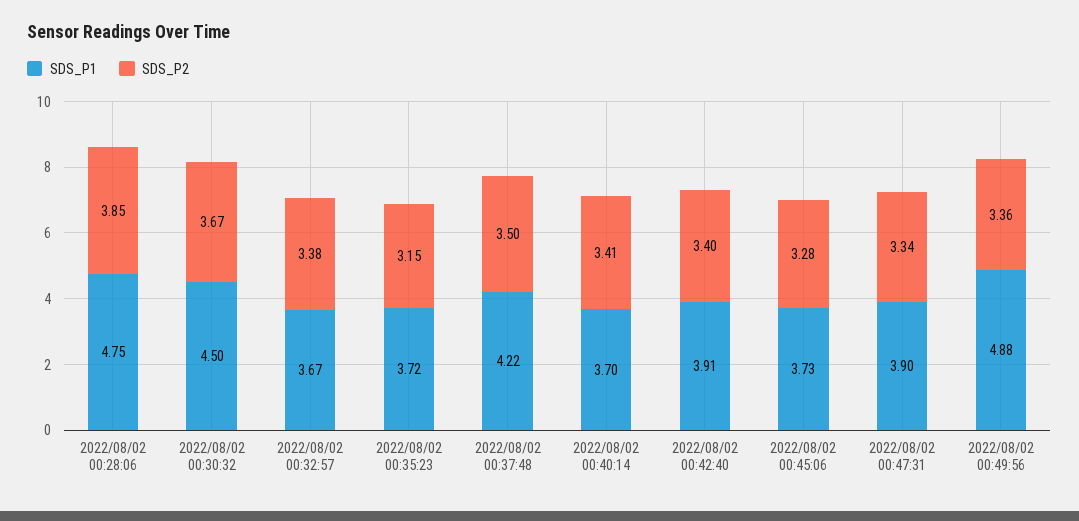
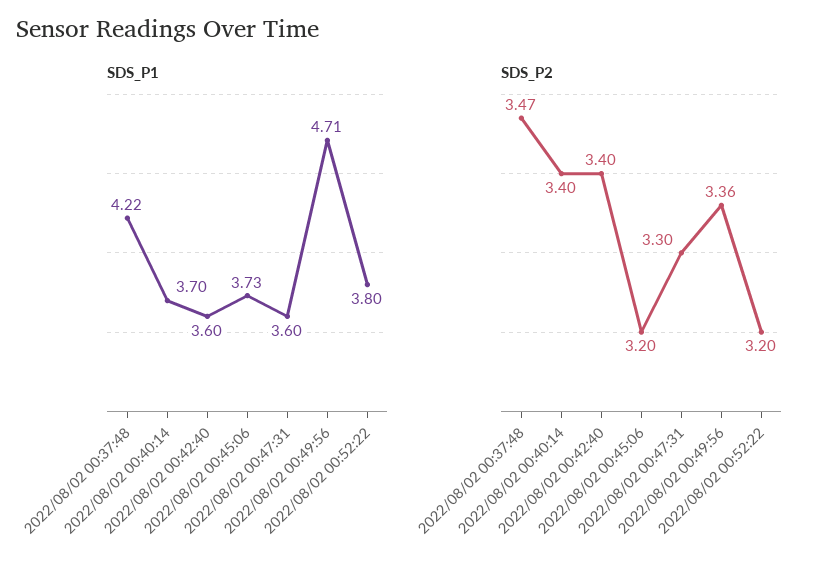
SDS_P1, 2022/08/02 00:28:06: 4.75 -> none
SDS_P2, 2022/08/02 00:28:06: 3.85 -> none
SDS_P1, 2022/08/02 00:30:32: 4.5 -> none
SDS_P2, 2022/08/02 00:30:32: 3.67 -> none
SDS_P1, 2022/08/02 00:32:57: 3.67 -> none
SDS_P2, 2022/08/02 00:32:57: 3.38 -> none
SDS_P1, 2022/08/02 00:35:23: 3.72 -> none
SDS_P2, 2022/08/02 00:35:23: 3.15 -> none
SDS_P2, 2022/08/02 00:37:48: 3.5 -> 3.47
SDS_P2, 2022/08/02 00:40:14: 3.41 -> 3.4
SDS_P1, 2022/08/02 00:42:40: 3.91 -> 3.6
SDS_P2, 2022/08/02 00:45:06: 3.28 -> 3.2
SDS_P1, 2022/08/02 00:47:31: 3.9 -> 3.6
SDS_P2, 2022/08/02 00:47:31: 3.34 -> 3.3
SDS_P1, 2022/08/02 00:49:56: 4.88 -> 4.71
SDS_P1, 2022/08/02 00:52:22: none -> 3.8
SDS_P2, 2022/08/02 00:52:22: none -> 3.2

